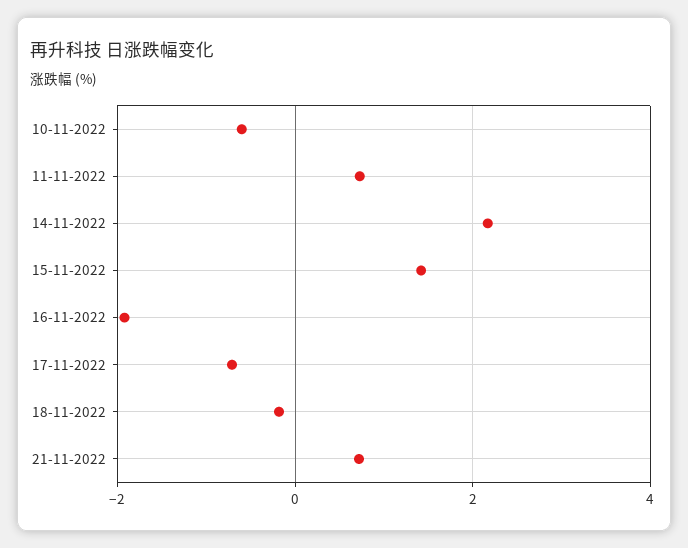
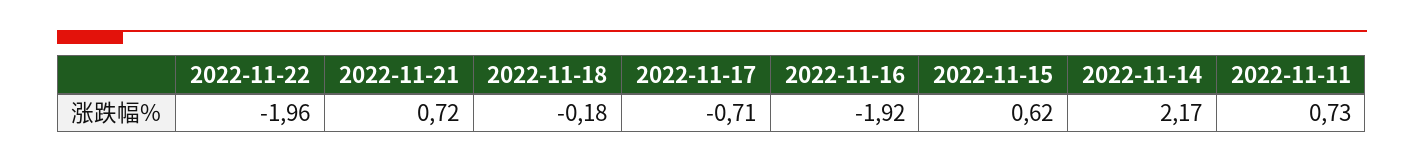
10-11-2022: -0.6 -> none
15-11-2022: 1.4 -> 0.62
2022-11-22: none -> -1.96

